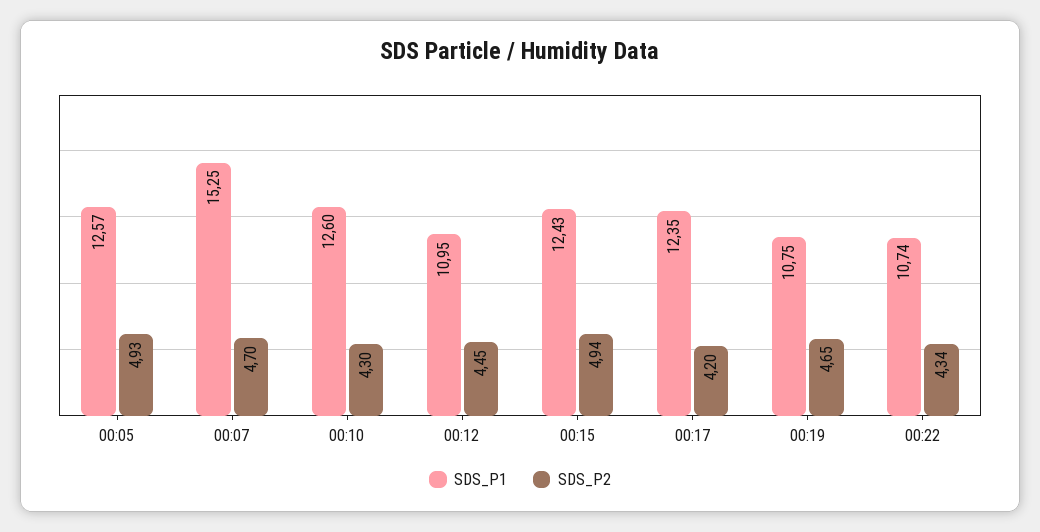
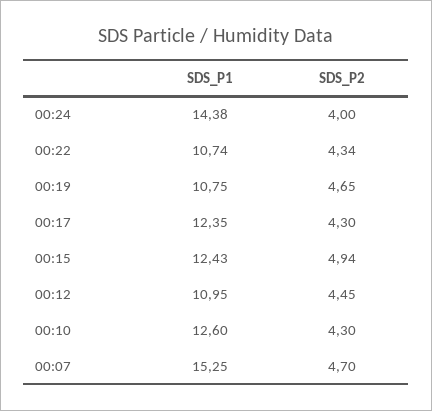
SDS_P1, 00:05: 12.57 -> none
SDS_P2, 00:05: 4.93 -> none
SDS_P2, 00:17: 4.2 -> 4.3
SDS_P1, 00:24: none -> 14.38
SDS_P2, 00:24: none -> 4

